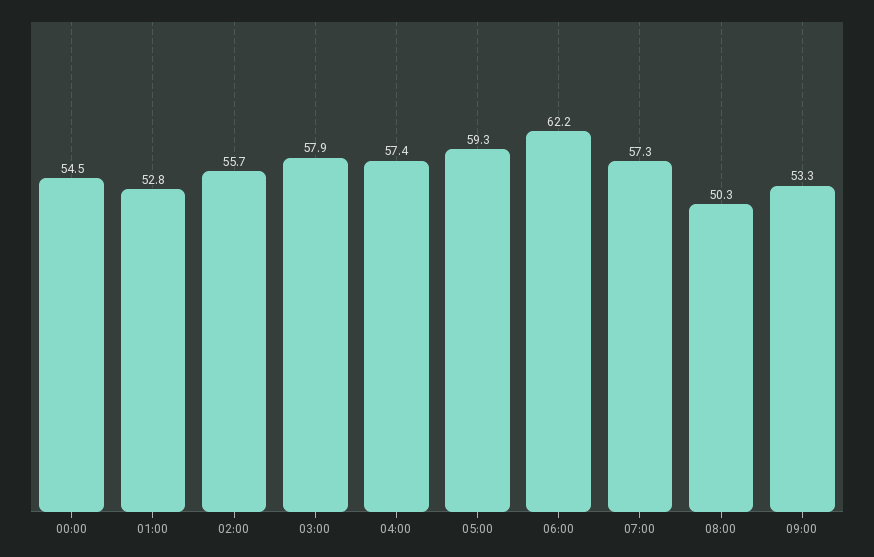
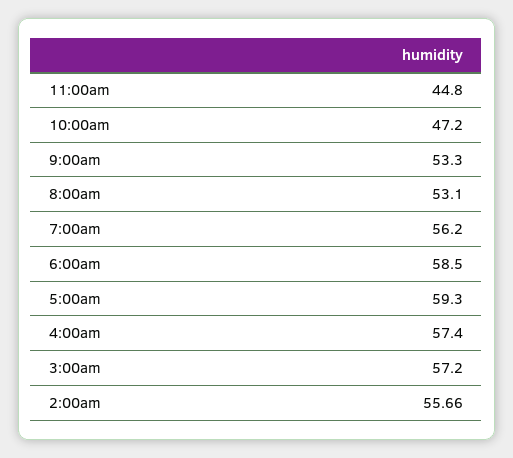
00:00: 54.5 -> none
01:00: 52.8 -> none
03:00: 57.9 -> 57.2
06:00: 62.2 -> 58.5
07:00: 57.3 -> 56.2
08:00: 50.3 -> 53.1
11:00am: none -> 44.8
10:00am: none -> 47.2

